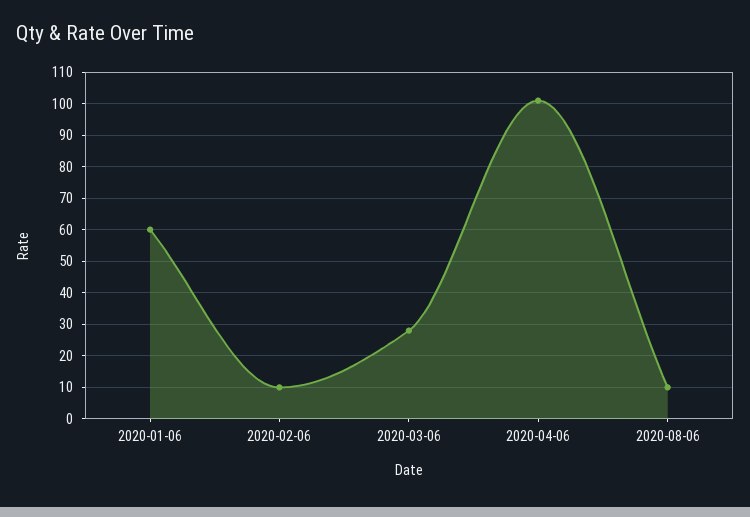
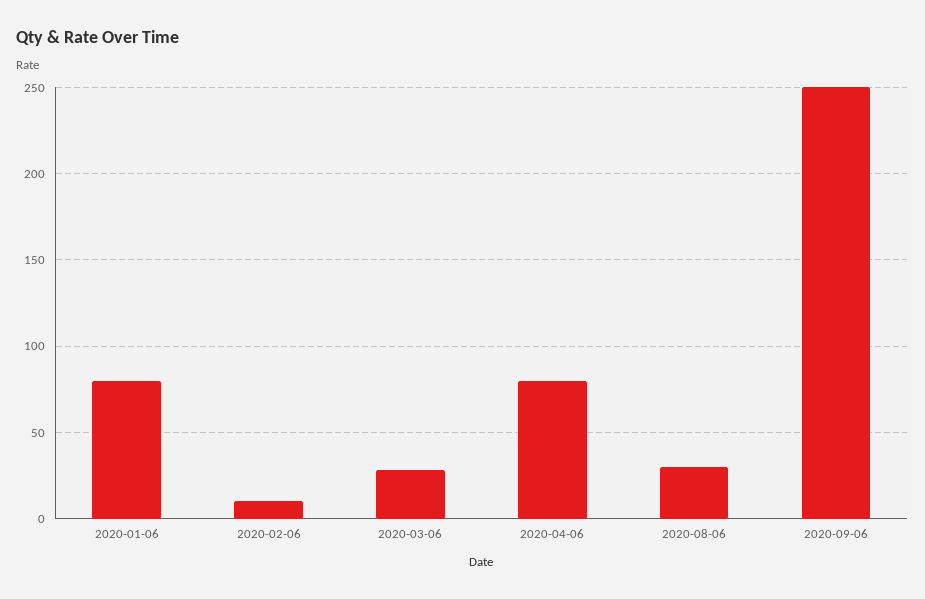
2020-01-06: 60 -> 80
2020-04-06: 100 -> 80
2020-08-06: 10 -> 30
2020-09-06: none -> 250

